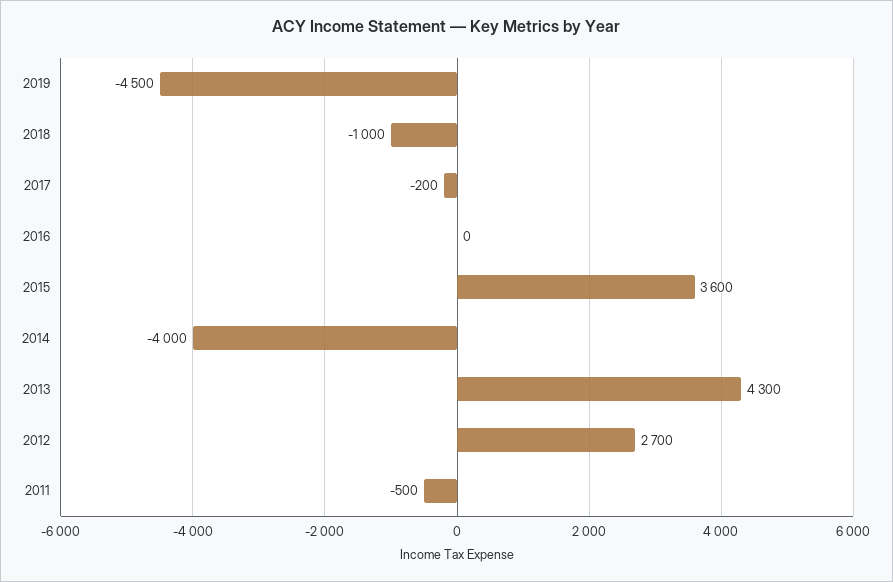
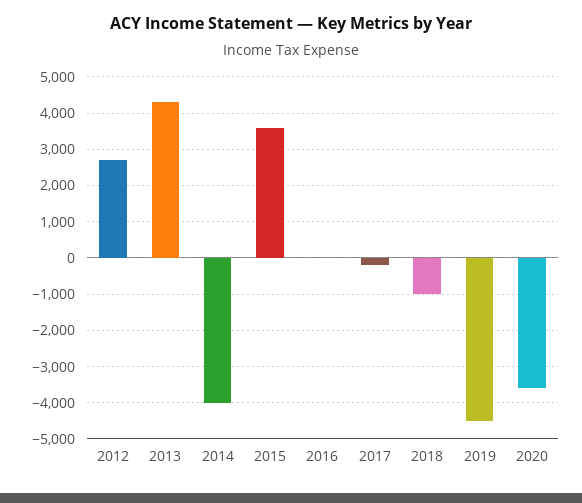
2011: -500 -> none
2020: none -> -3600

